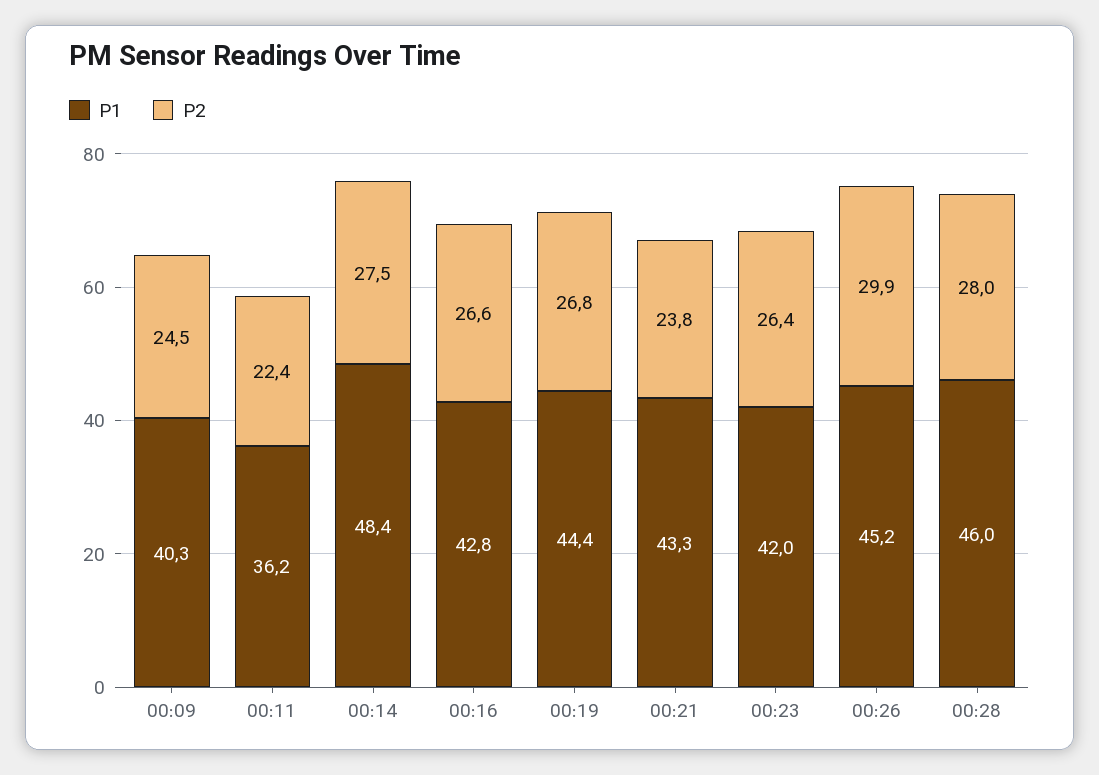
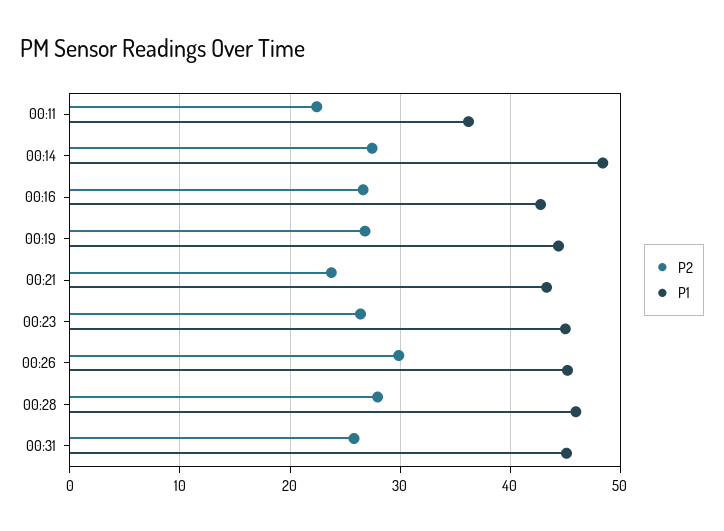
P1, 00:09: 40.3 -> none
P2, 00:09: 24.5 -> none
P1, 00:23: 42 -> 45
P2, 00:31: none -> 26
P1, 00:31: none -> 45

